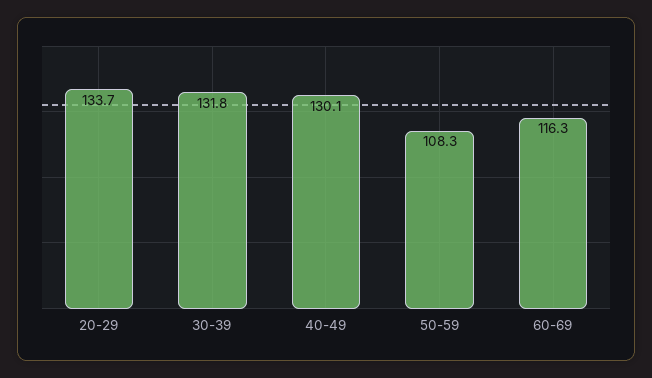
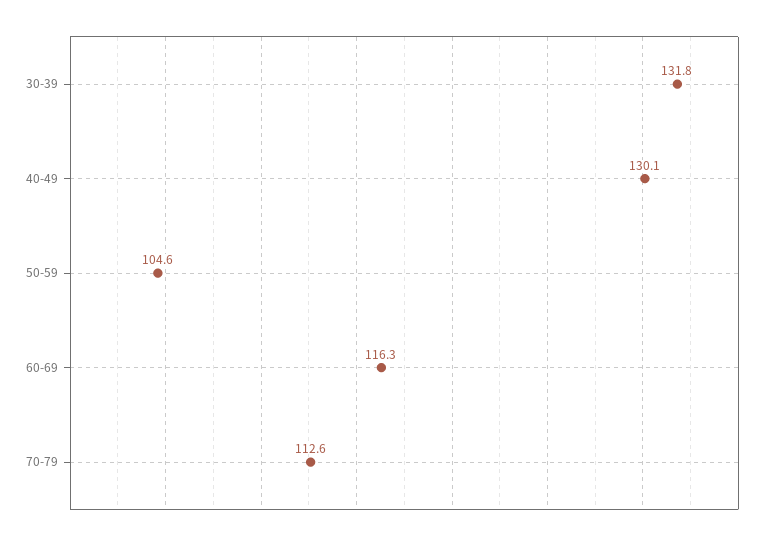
20-29: 133.7 -> none
50-59: 108.3 -> 104.6
70-79: none -> 112.6

